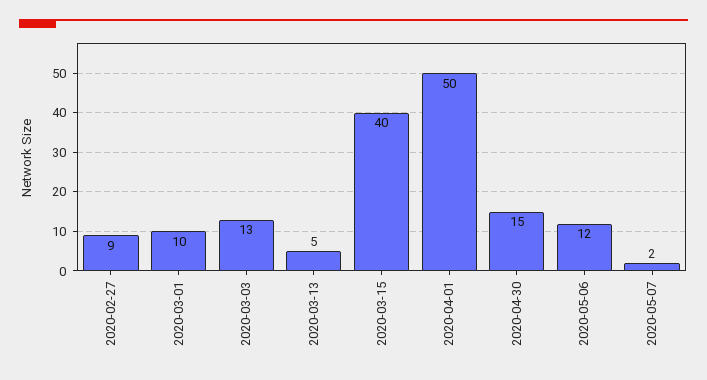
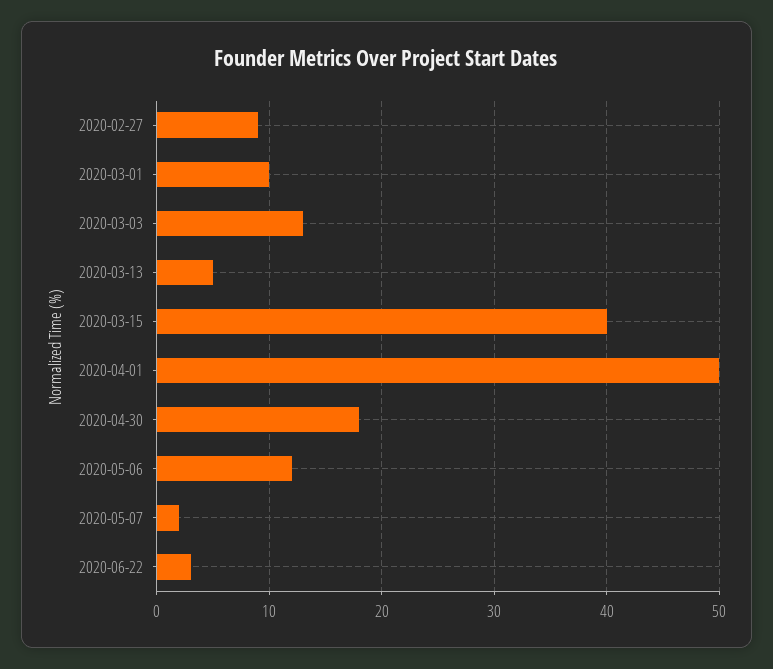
2020-04-30: 15 -> 18
2020-06-22: none -> 3

